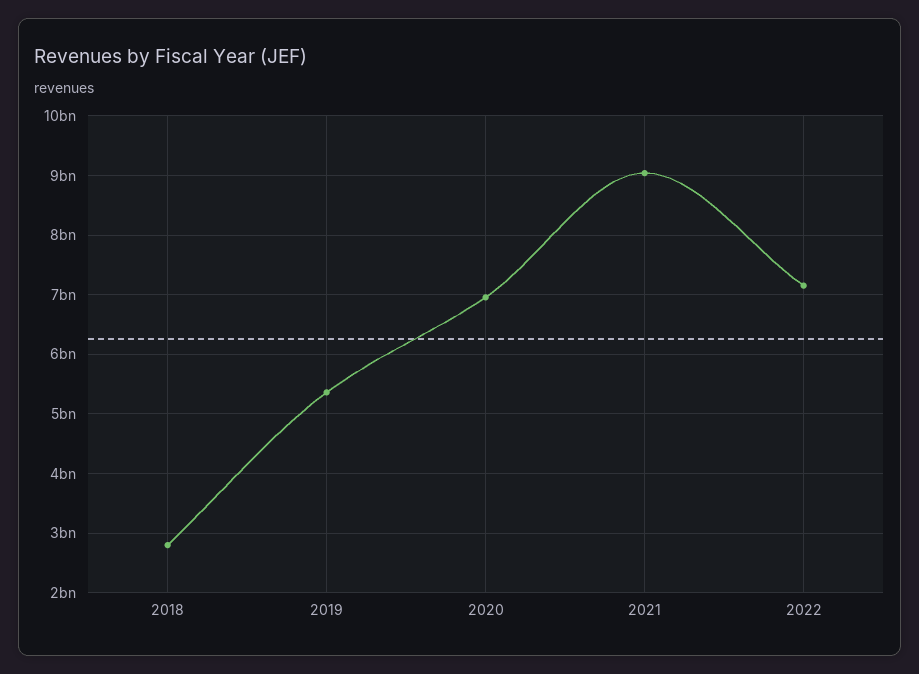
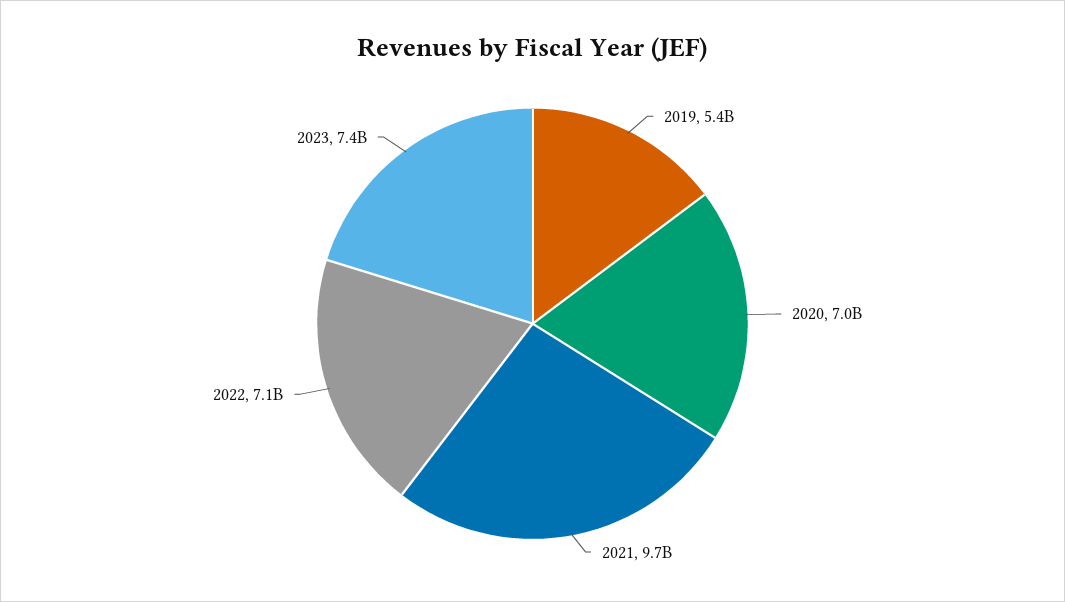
2018: 2800000000 -> none
2021: 9000000000 -> 9700000000
2023: none -> 7400000000

